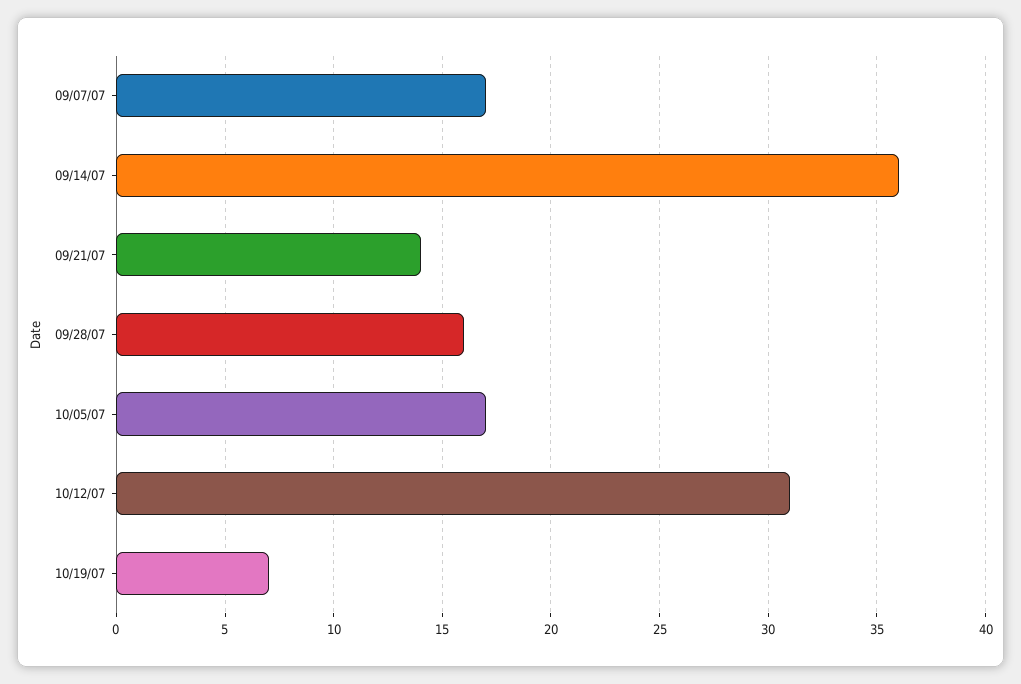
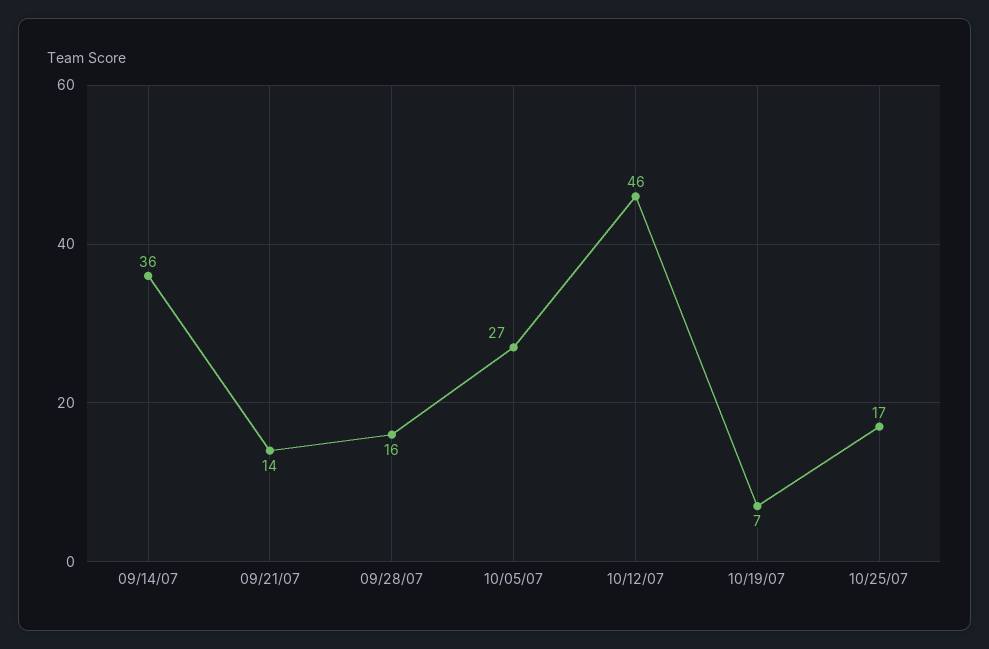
09/07/07: 17 -> none
10/05/07: 17 -> 27
10/12/07: 31 -> 46
10/25/07: none -> 17

